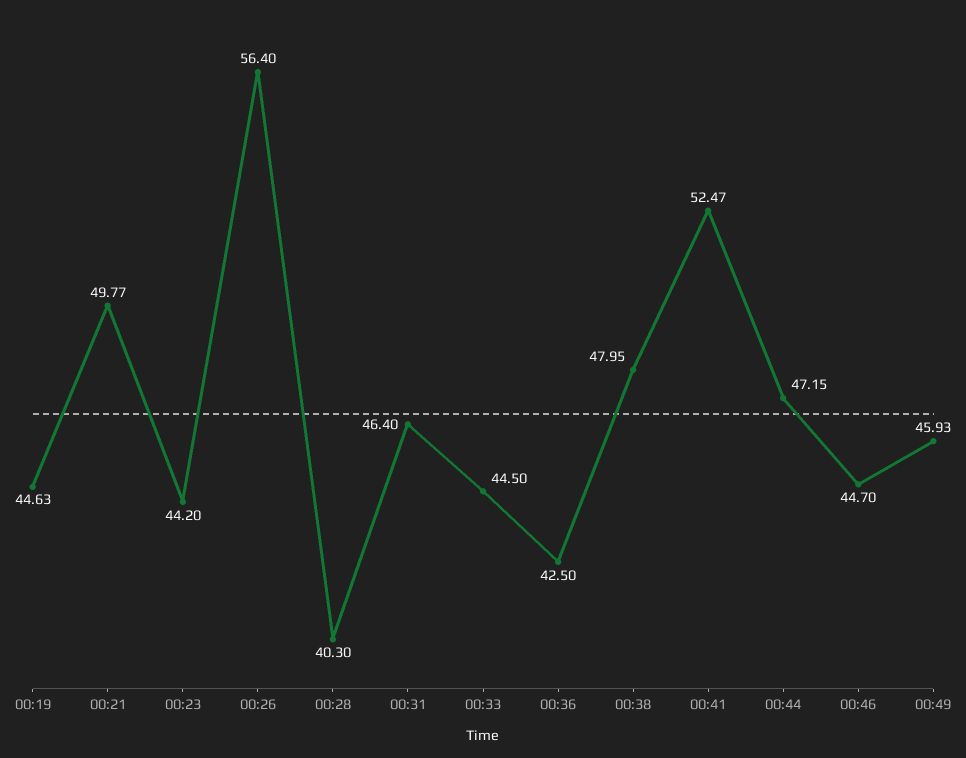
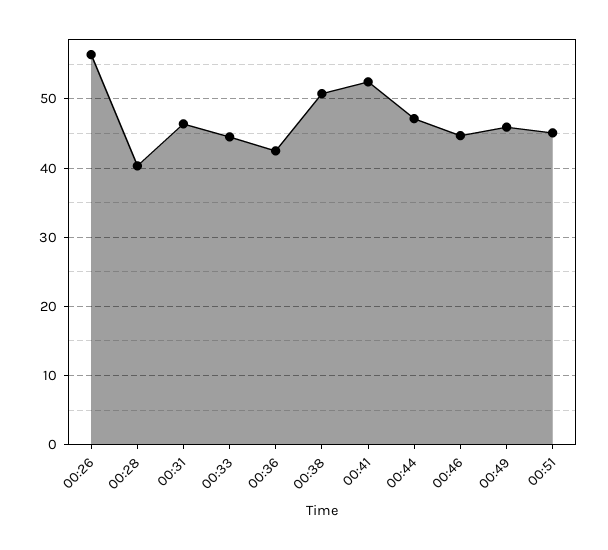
00:19: 44.63 -> none
00:21: 49.77 -> none
00:23: 44.2 -> none
00:38: 47.95 -> 51
00:51: none -> 45

